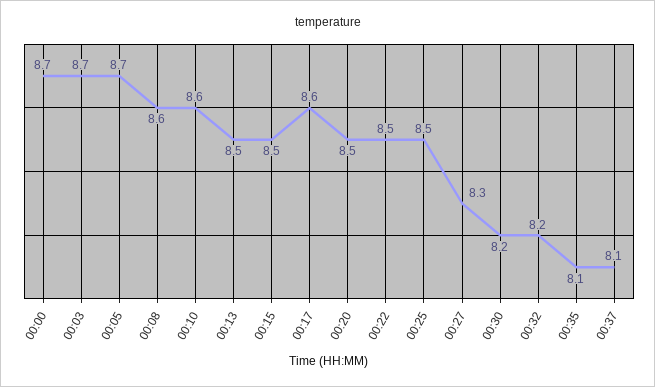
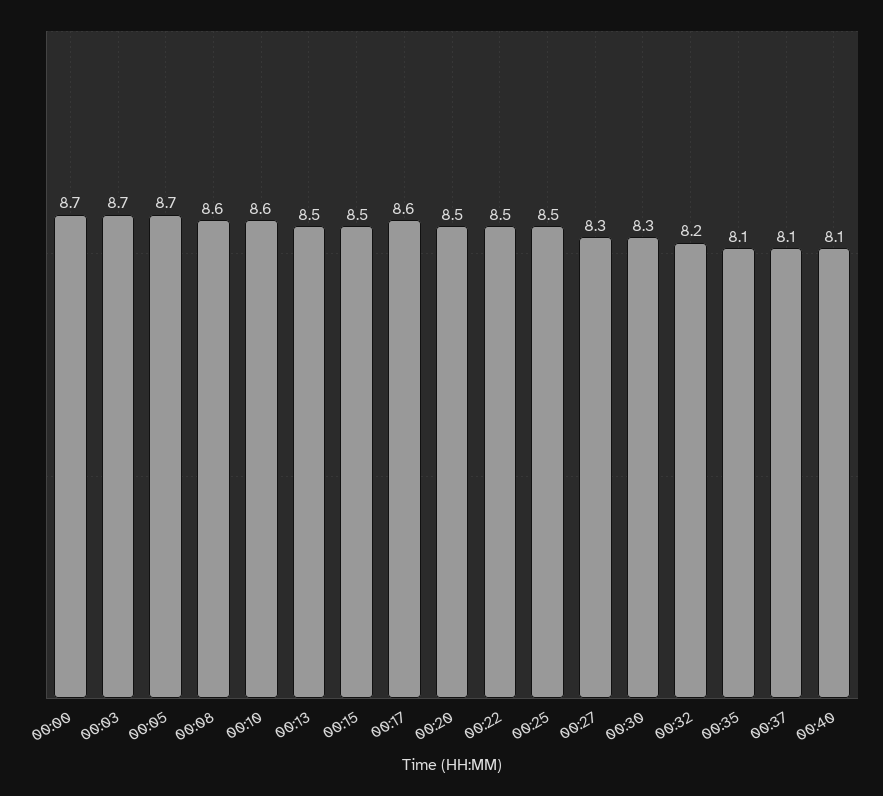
00:30: 8.2 -> 8.3
00:40: none -> 8.1

